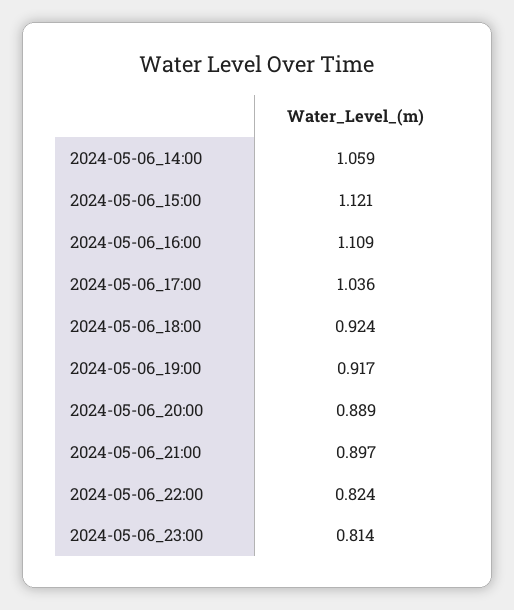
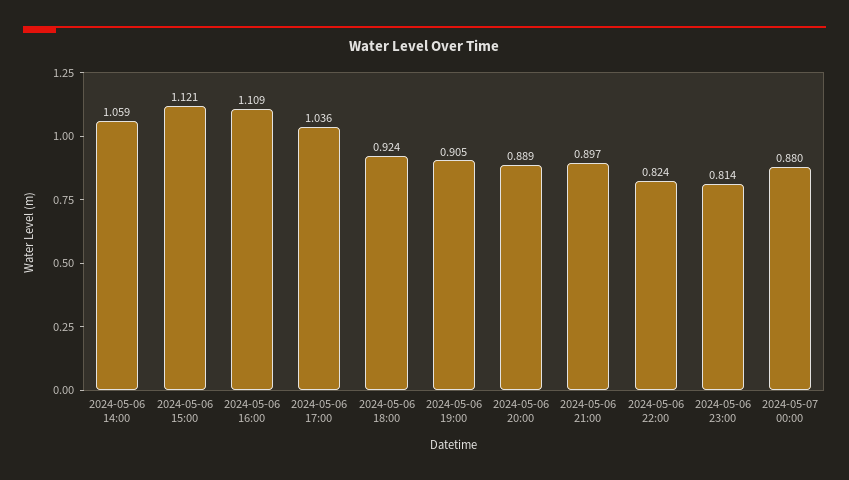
2024-05-06_19:00: 0.917 -> 0.905
2024-05-07 00:00: none -> 0.88

